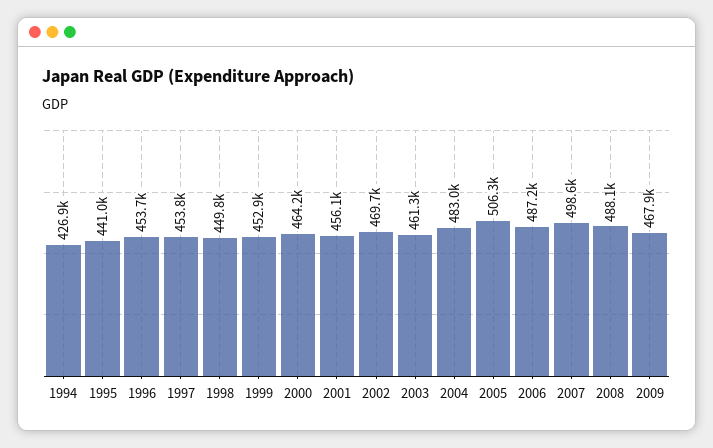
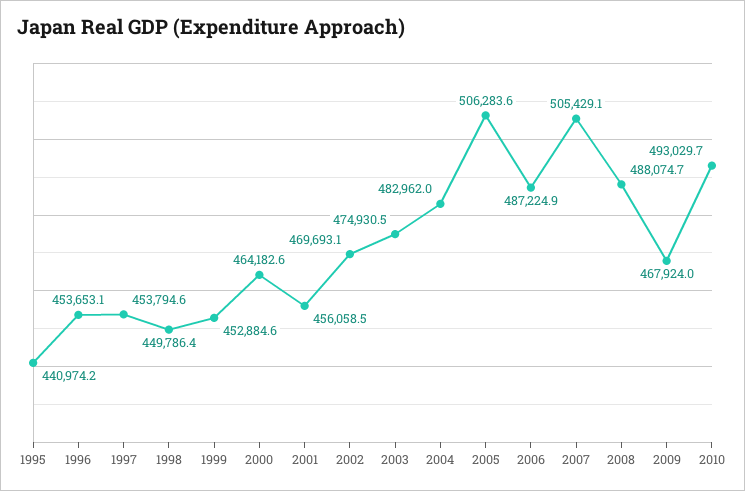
1994: 426900 -> none
2003: 461300 -> 474930.5
2007: 498600 -> 505429.1
2010: none -> 493029.7

